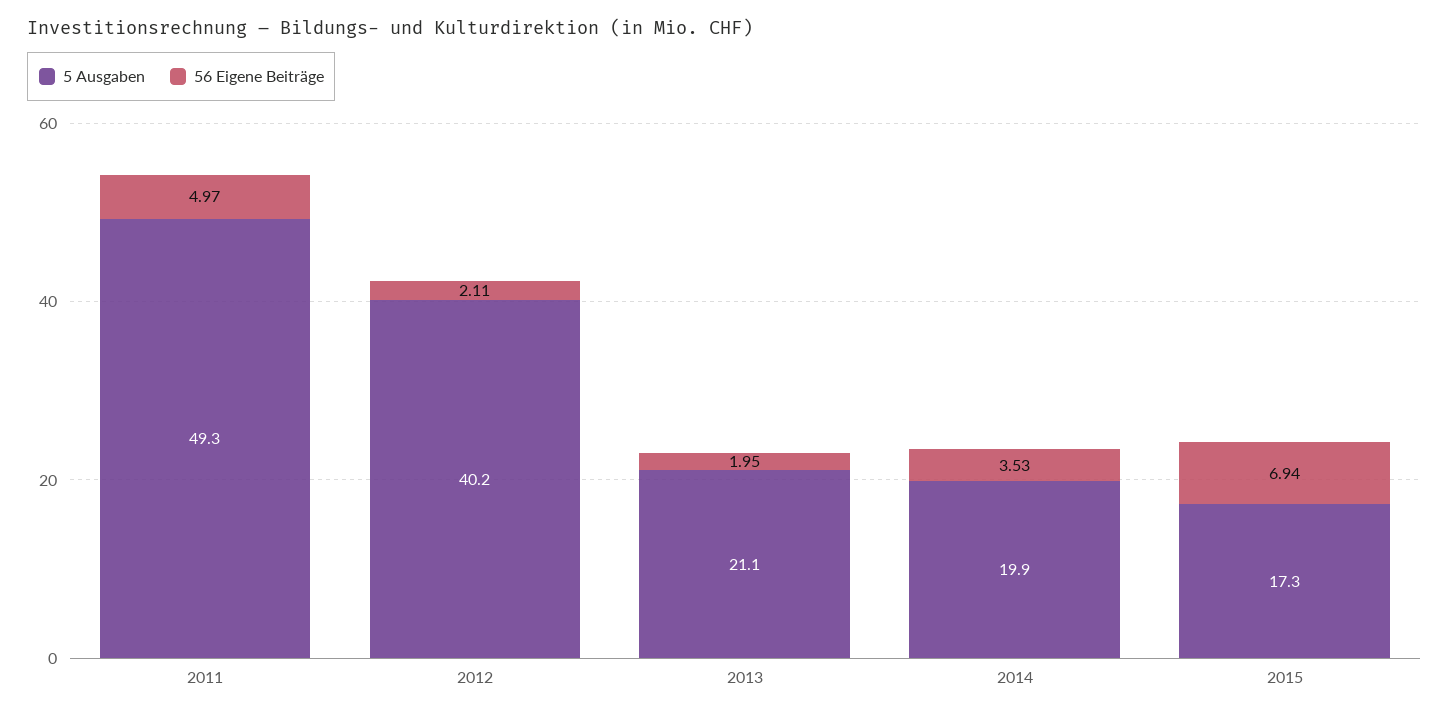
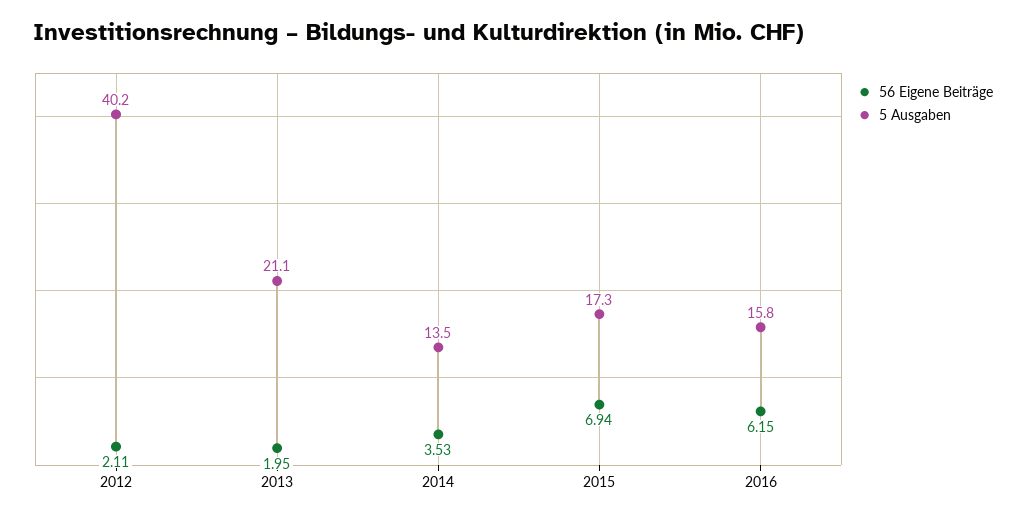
5 Ausgaben, 2011: 49.3 -> none
56 Eigene Beiträge, 2011: 4.97 -> none
5 Ausgaben, 2014: 19.9 -> 13.5
56 Eigene Beiträge, 2016: none -> 6.15
5 Ausgaben, 2016: none -> 15.8

